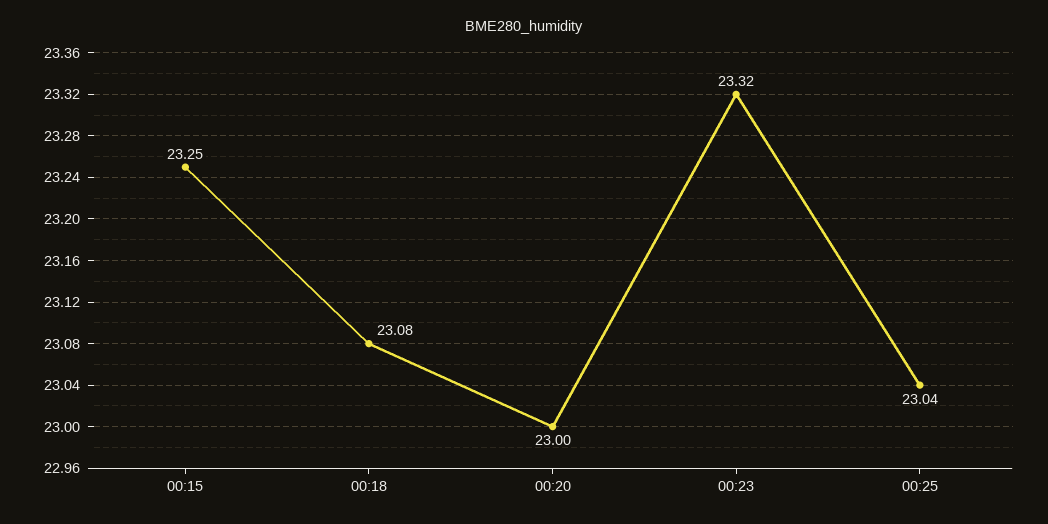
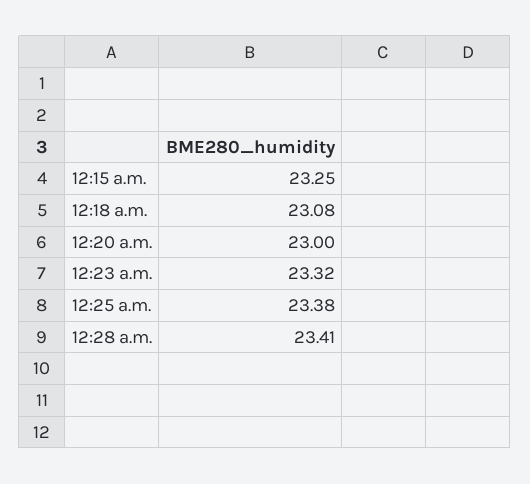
00:25: 23.04 -> 23.38
12:28 a.m.: none -> 23.41

